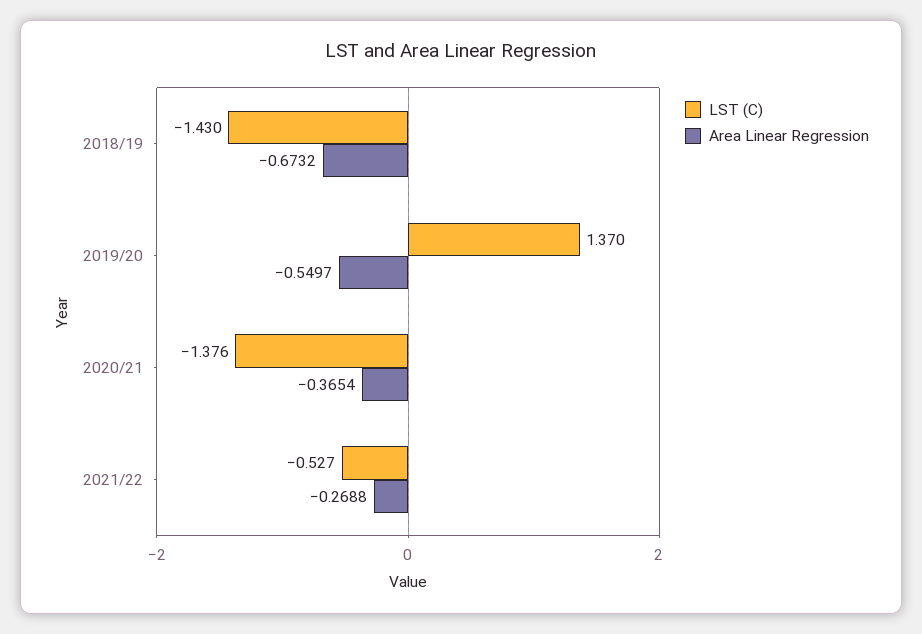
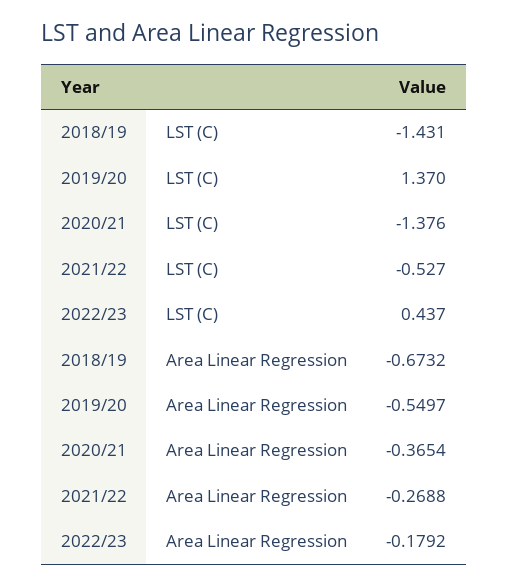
LST (C), 2018/19: -1.43 -> -1.431
LST (C), 2022/23: none -> 0.437
Area Linear Regression, 2022/23: none -> -0.1792

